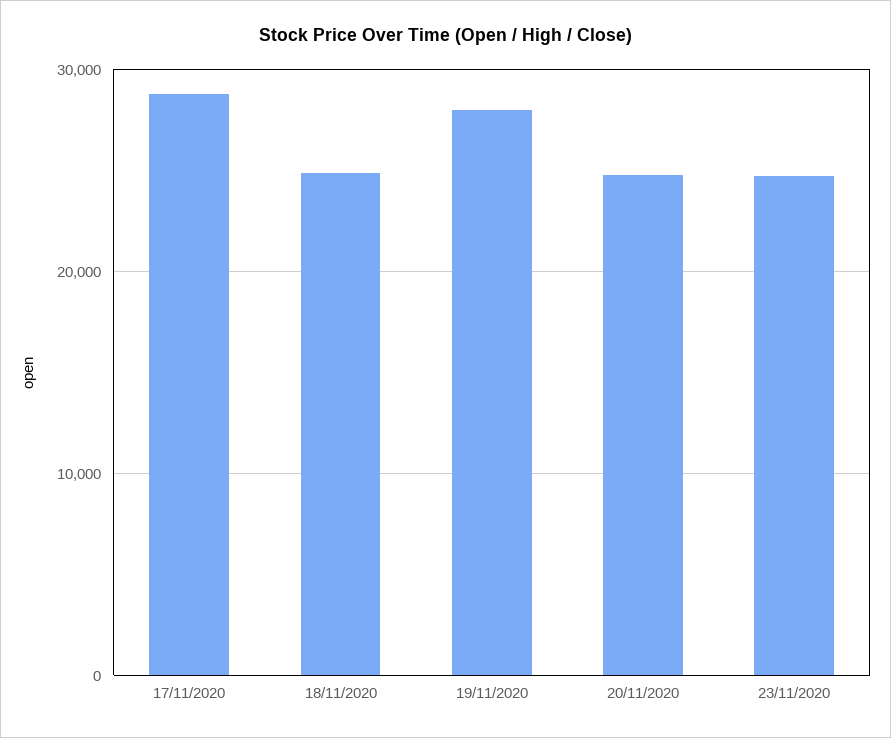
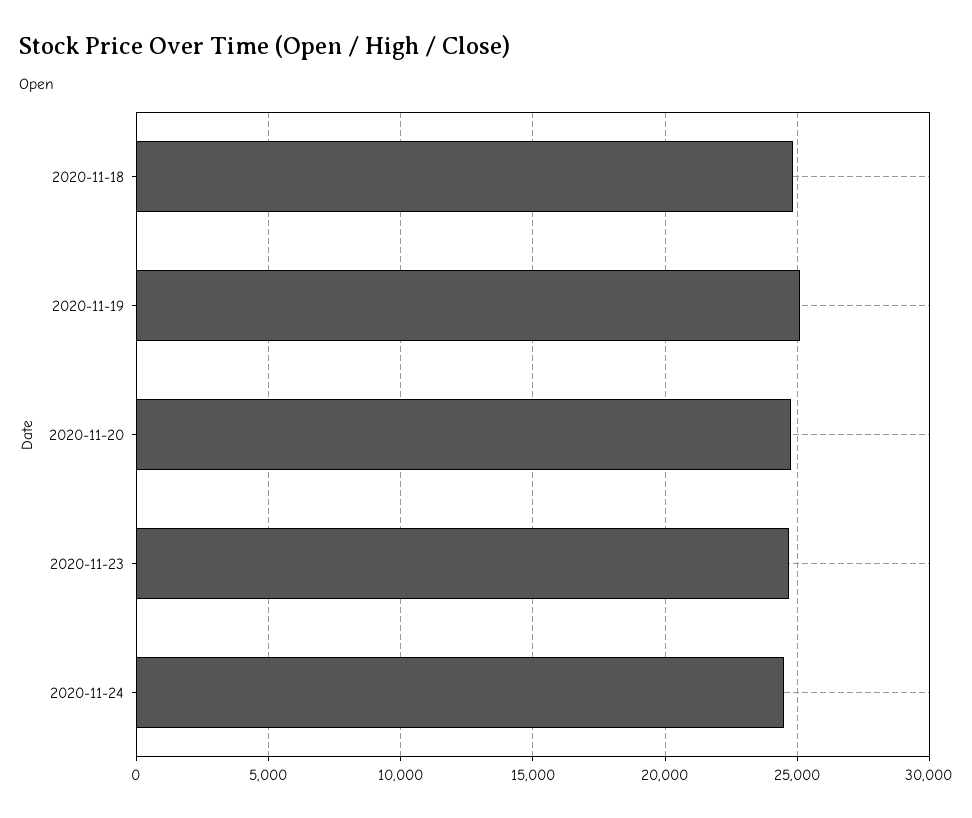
17/11/2020: 29000 -> none
19/11/2020: 28000 -> 25000
2020-11-24: none -> 24500

